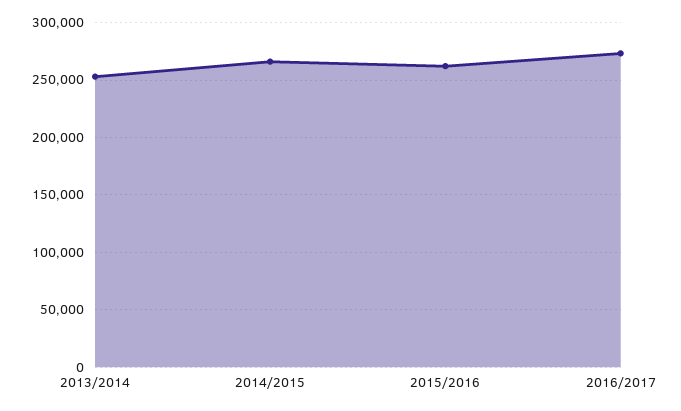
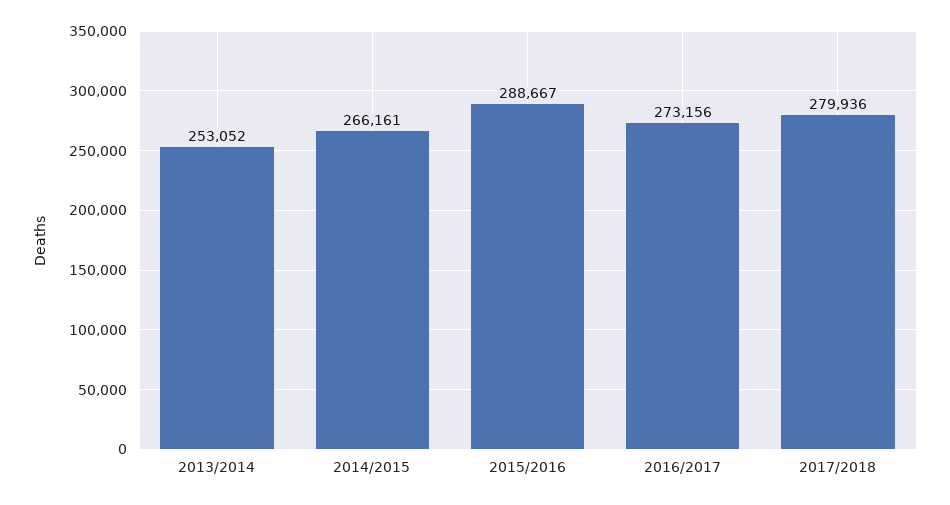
2015/2016: 260000 -> 288667
2017/2018: none -> 279936

